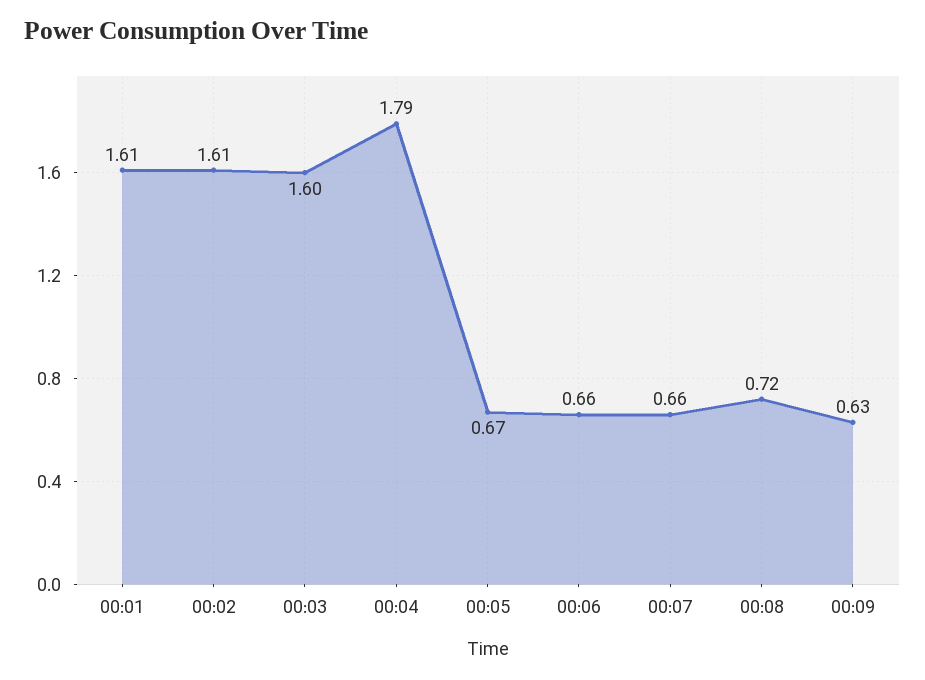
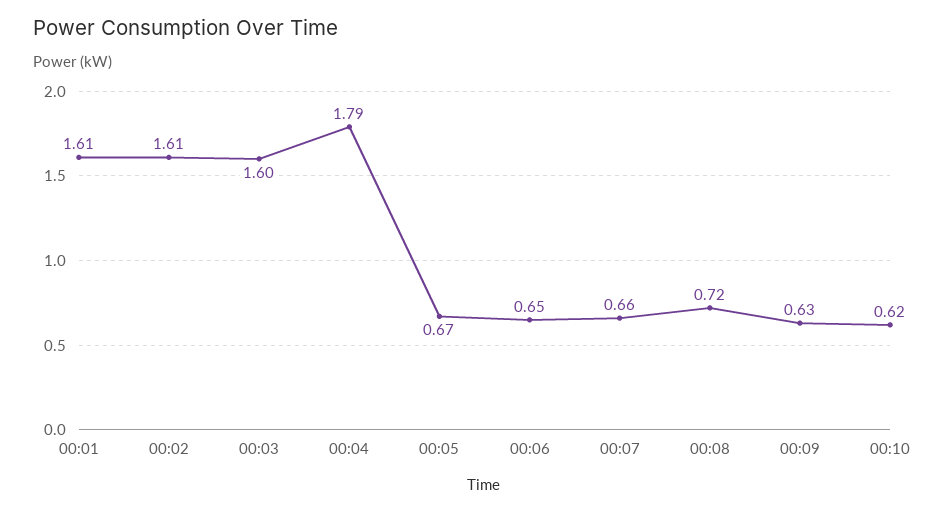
00:06: 0.66 -> 0.65
00:10: none -> 0.62

